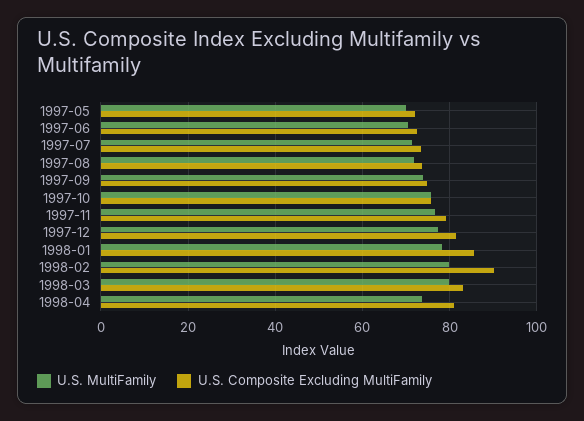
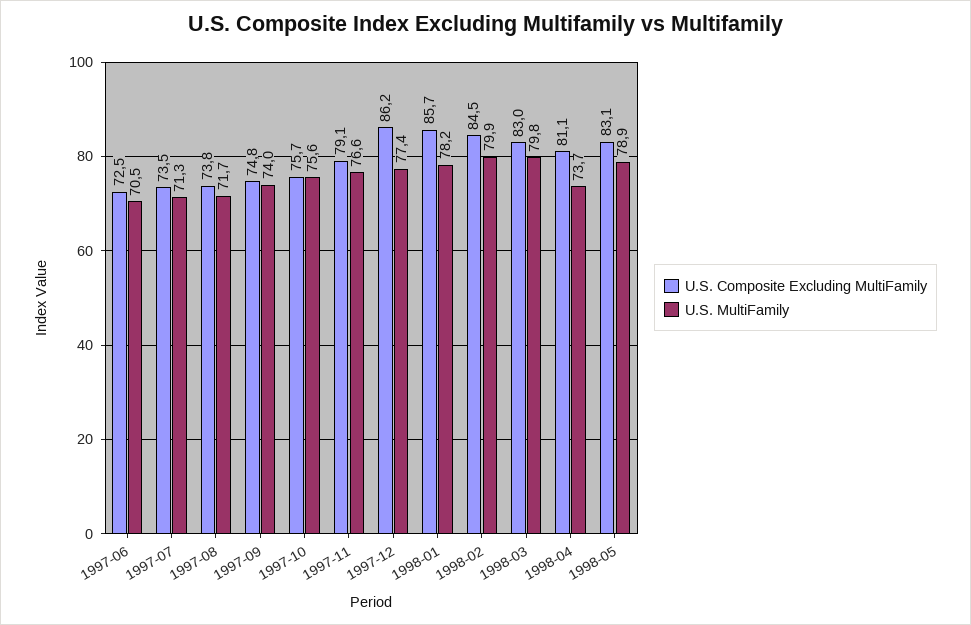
U.S. MultiFamily, 1997-05: 70 -> none
U.S. Composite Excluding MultiFamily, 1997-05: 72 -> none
U.S. Composite Excluding MultiFamily, 1997-12: 82 -> 86.2
U.S. Composite Excluding MultiFamily, 1998-02: 90 -> 84.5
U.S. Composite Excluding MultiFamily, 1998-05: none -> 83.1
U.S. MultiFamily, 1998-05: none -> 78.9

